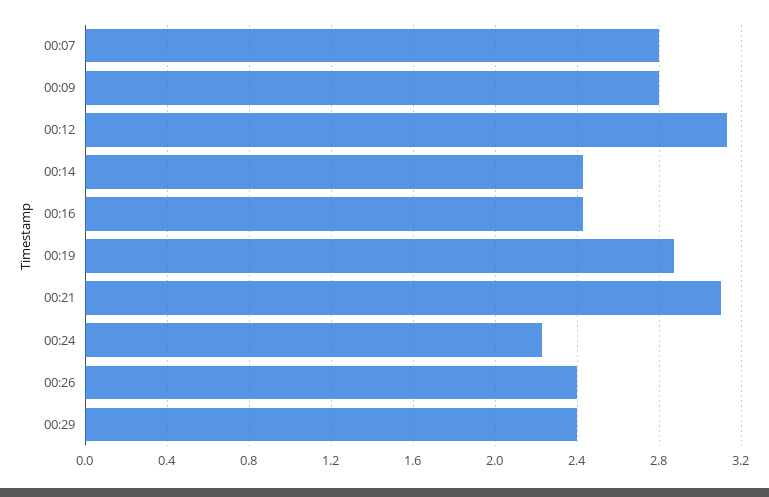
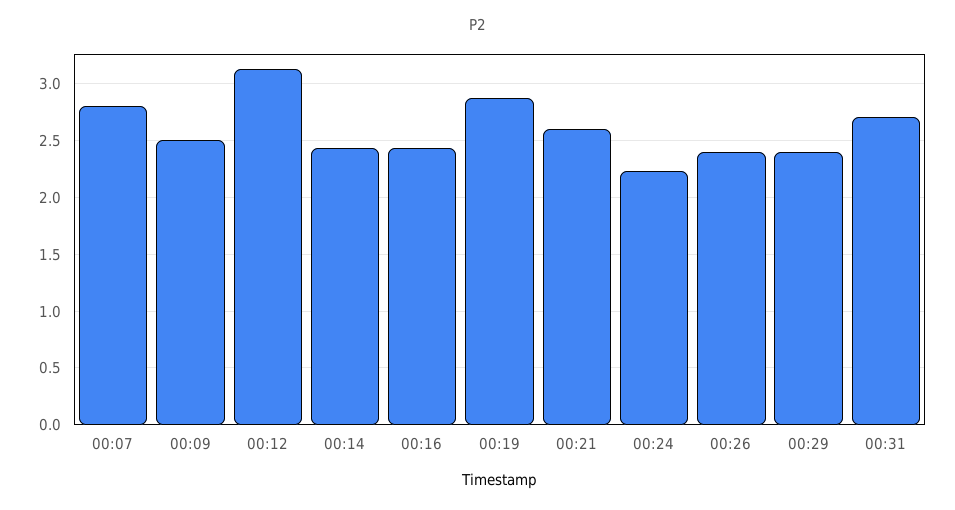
00:09: 2.8 -> 2.5
00:21: 3.1 -> 2.6
00:31: none -> 2.7

